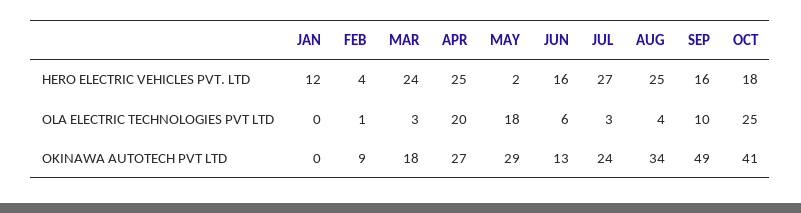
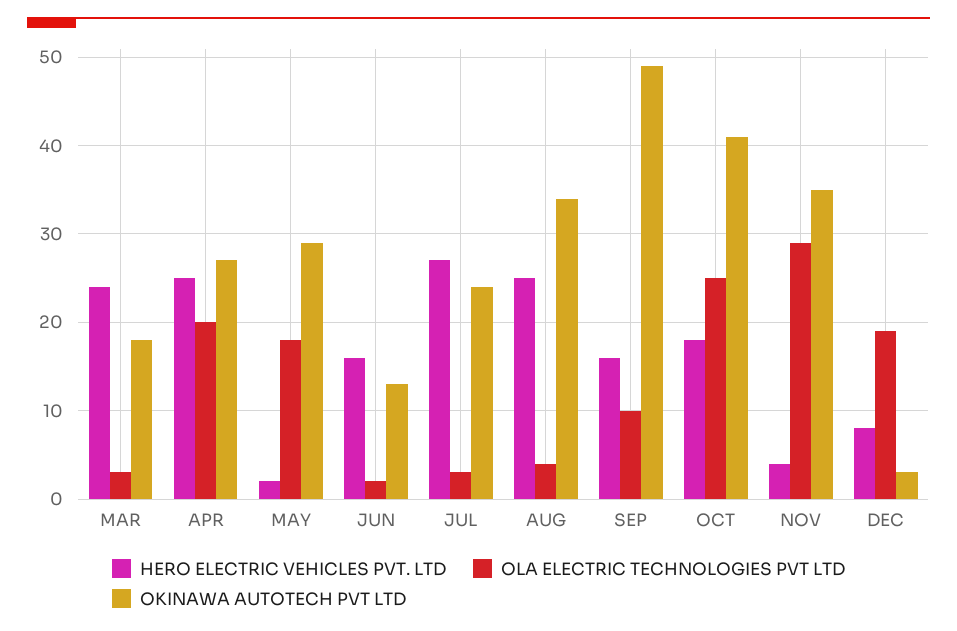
HERO ELECTRIC VEHICLES PVT. LTD, JAN: 12 -> none
HERO ELECTRIC VEHICLES PVT. LTD, FEB: 4 -> none
OLA ELECTRIC TECHNOLOGIES PVT LTD, JAN: 0 -> none
OLA ELECTRIC TECHNOLOGIES PVT LTD, FEB: 1 -> none
OLA ELECTRIC TECHNOLOGIES PVT LTD, JUN: 6 -> 2
OKINAWA AUTOTECH PVT LTD, JAN: 0 -> none
OKINAWA AUTOTECH PVT LTD, FEB: 9 -> none
HERO ELECTRIC VEHICLES PVT. LTD, NOV: none -> 4
OLA ELECTRIC TECHNOLOGIES PVT LTD, NOV: none -> 29
OKINAWA AUTOTECH PVT LTD, NOV: none -> 35
HERO ELECTRIC VEHICLES PVT. LTD, DEC: none -> 8
OLA ELECTRIC TECHNOLOGIES PVT LTD, DEC: none -> 19
OKINAWA AUTOTECH PVT LTD, DEC: none -> 3

